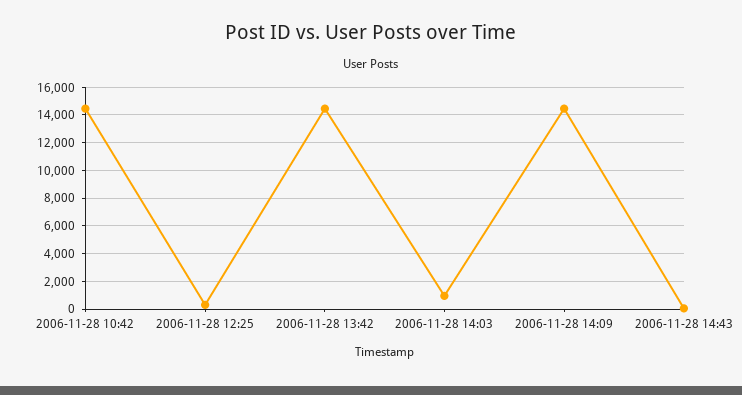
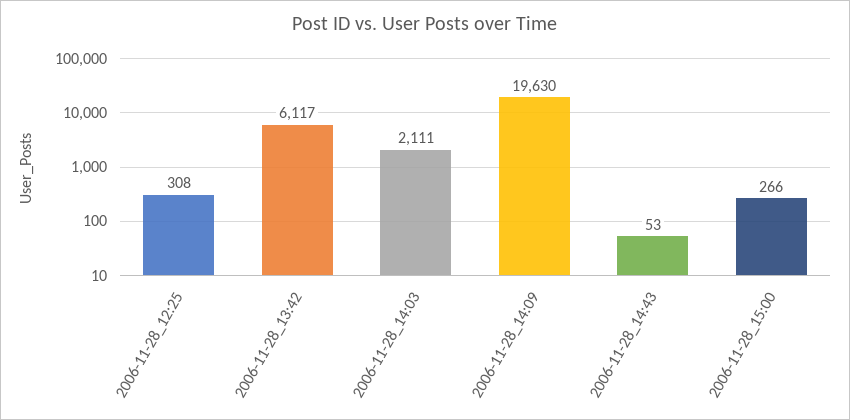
2006-11-28 10:42: 14500 -> none
2006-11-28 13:42: 14500 -> 6117
2006-11-28 14:03: 1000 -> 2111
2006-11-28 14:09: 14500 -> 19630
2006-11-28_15:00: none -> 266

